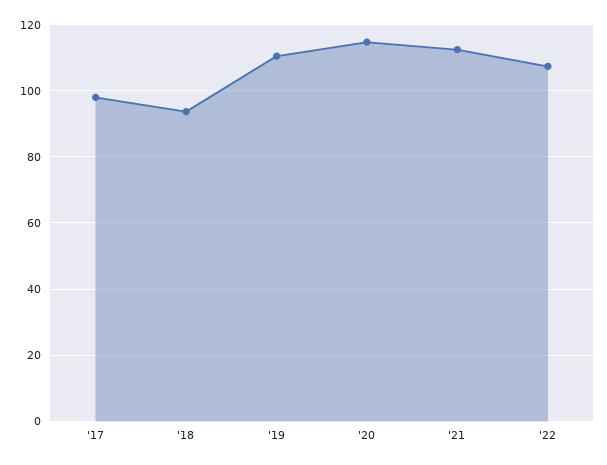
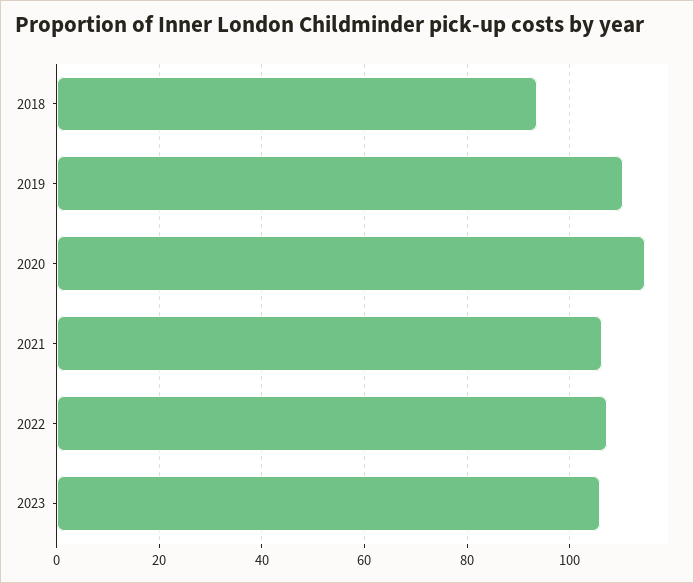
'17: 98 -> none
'21: 112 -> 106
2023: none -> 106

